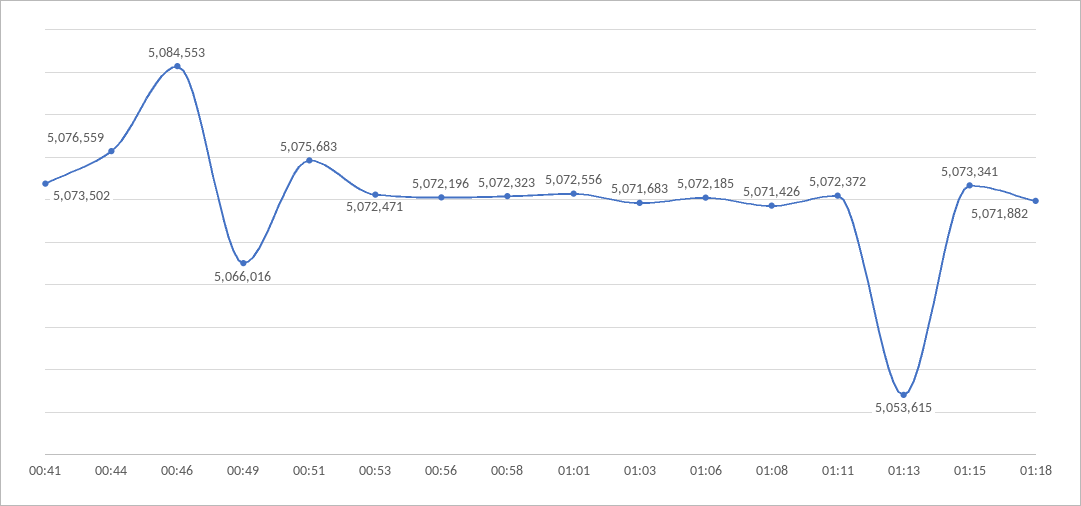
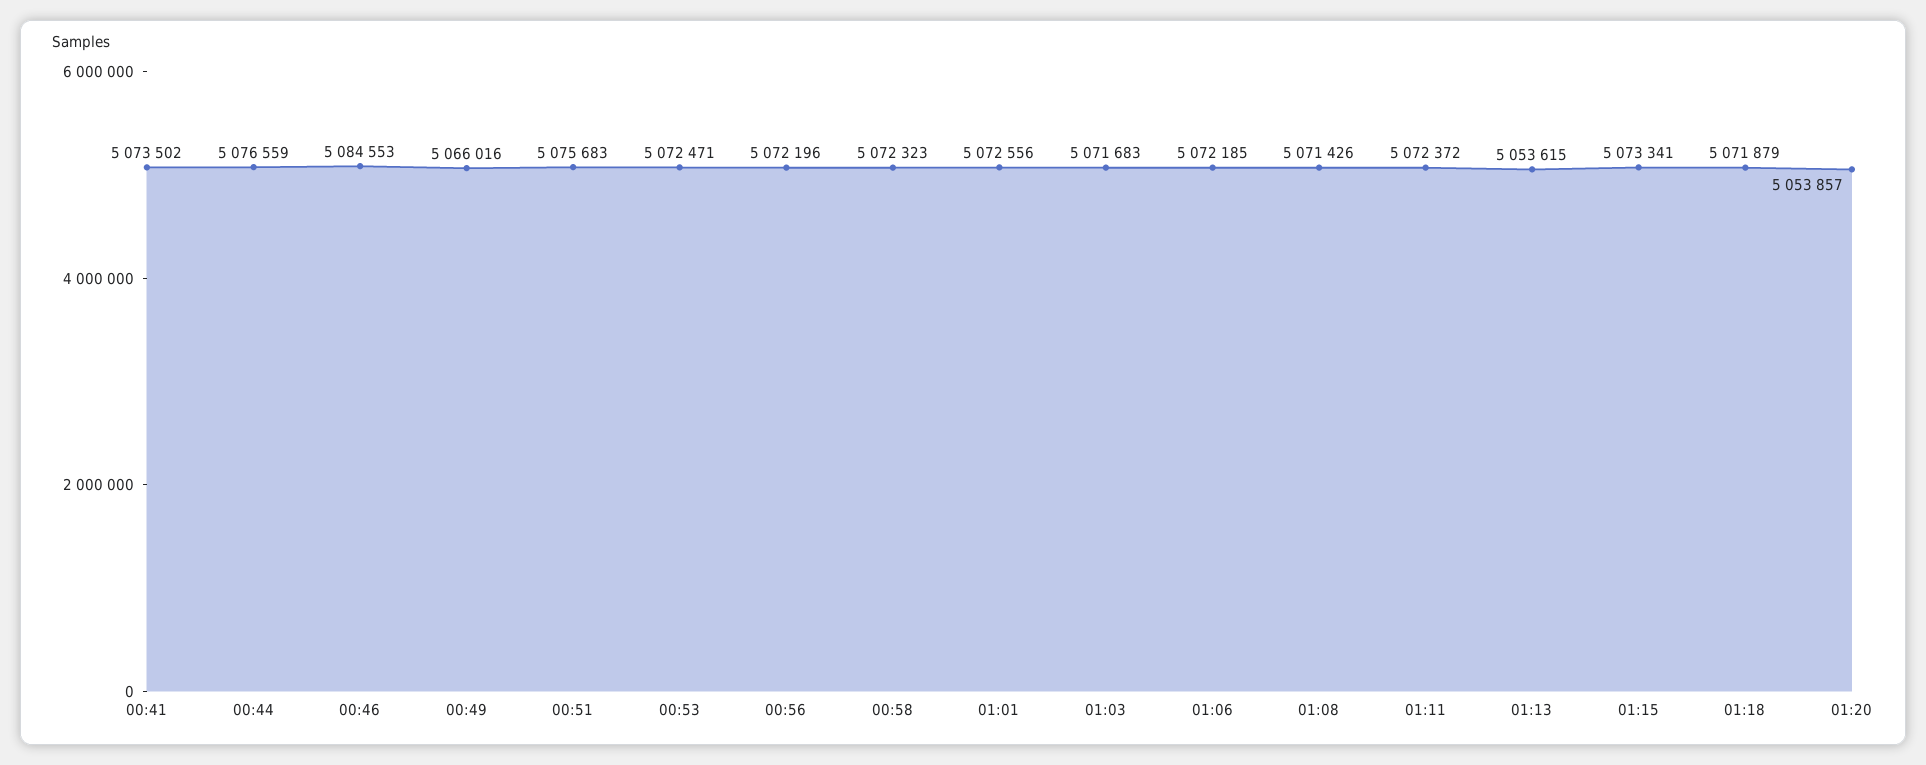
01:18: 5071882 -> 5071879
01:20: none -> 5053857

